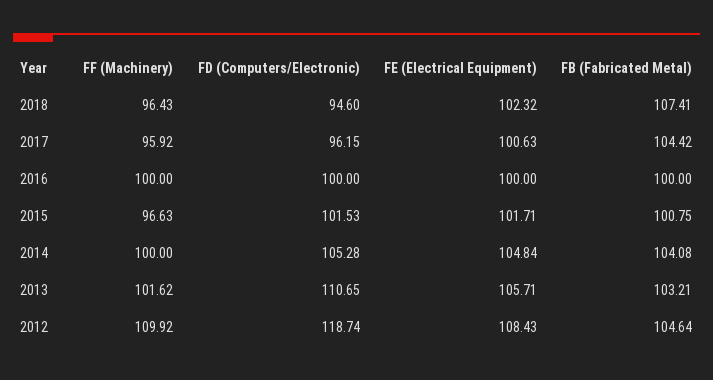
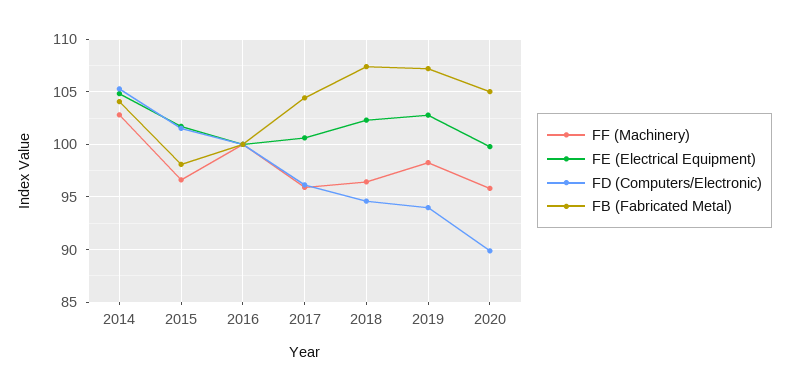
FB (Fabricated Metal), 2015: 100.75 -> 98
FF (Machinery), 2014: 100 -> 103
FF (Machinery), 2013: 101.62 -> none
FD (Computers/Electronic), 2013: 110.65 -> none
FE (Electrical Equipment), 2013: 105.71 -> none
FB (Fabricated Metal), 2013: 103.21 -> none
FF (Machinery), 2012: 109.92 -> none
FD (Computers/Electronic), 2012: 118.74 -> none
FE (Electrical Equipment), 2012: 108.43 -> none
FB (Fabricated Metal), 2012: 104.64 -> none
FF (Machinery), 2019: none -> 98
FE (Electrical Equipment), 2019: none -> 103
FD (Computers/Electronic), 2019: none -> 94
FB (Fabricated Metal), 2019: none -> 107
FF (Machinery), 2020: none -> 96
FE (Electrical Equipment), 2020: none -> 100
FD (Computers/Electronic), 2020: none -> 90
FB (Fabricated Metal), 2020: none -> 105

